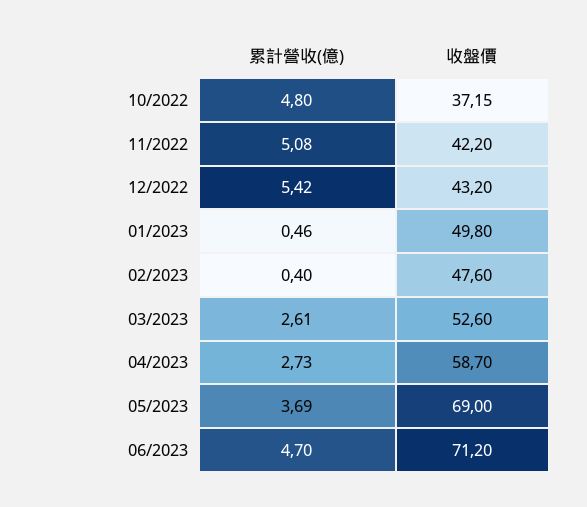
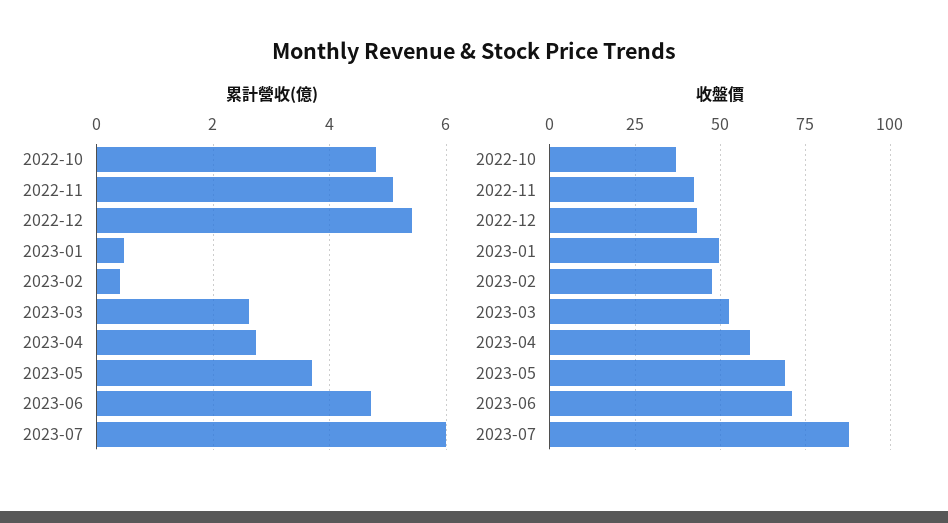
累計營收(億), 2023-07: none -> 6
收盤價, 2023-07: none -> 87.5

